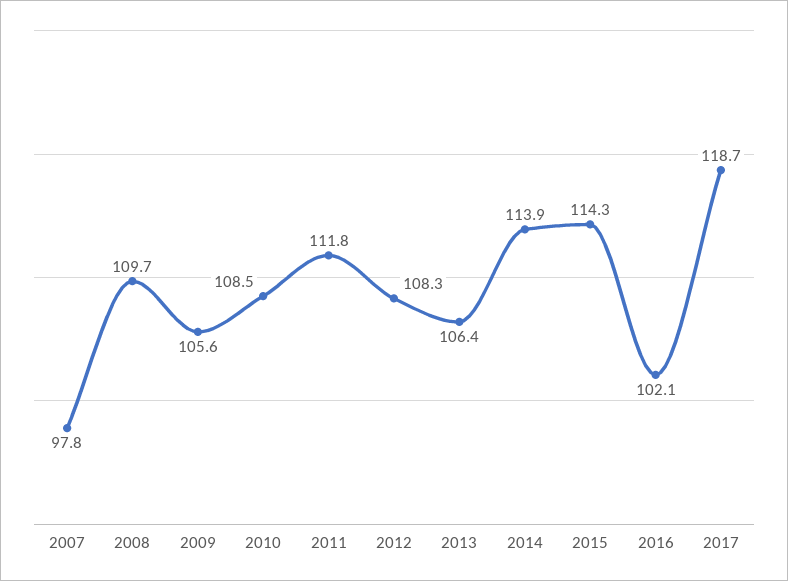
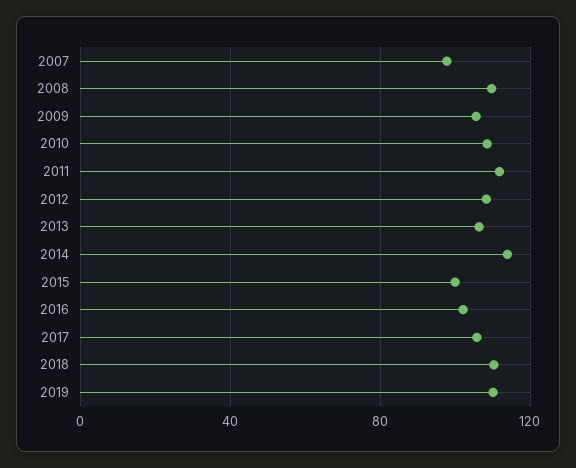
2015: 114.3 -> 100
2017: 118.7 -> 105
2018: none -> 110
2019: none -> 110

